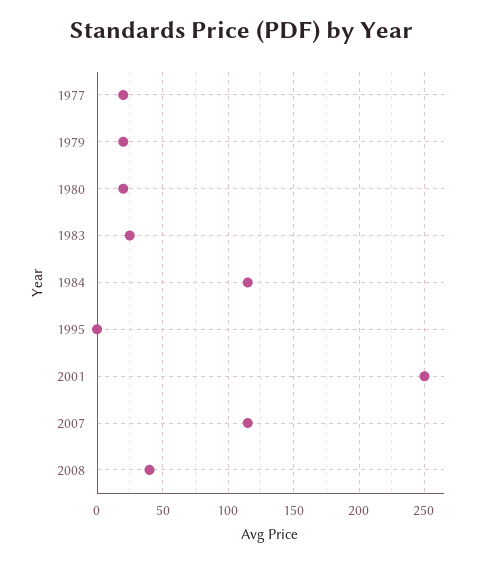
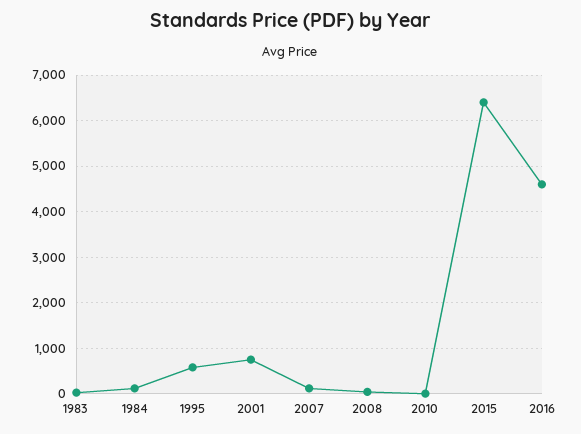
1977: 20 -> none
1979: 20 -> none
1980: 20 -> none
1995: 0 -> 600
2001: 250 -> 800
2010: none -> 0
2015: none -> 6400
2016: none -> 4600

